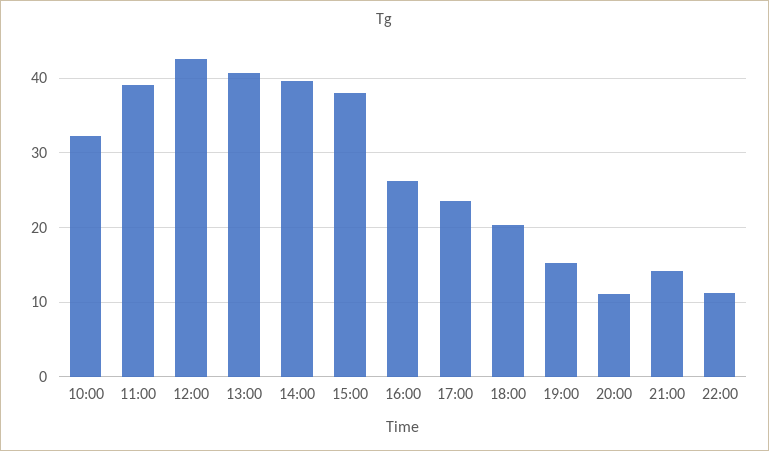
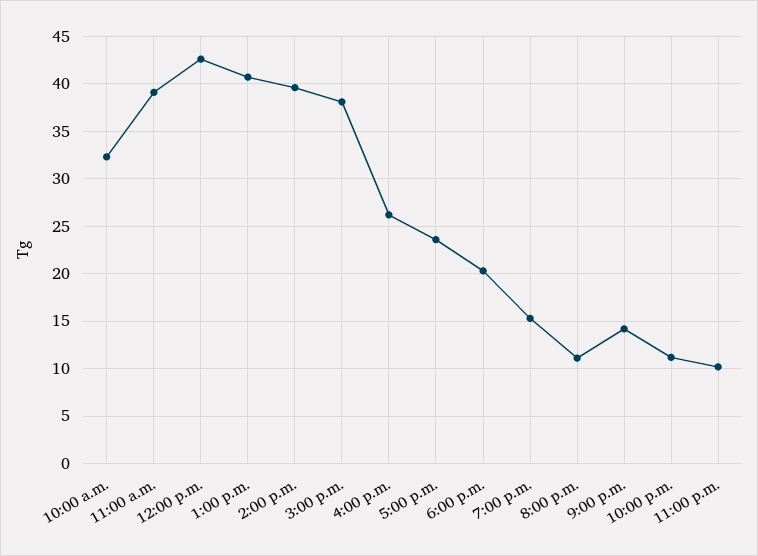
11:00 p.m.: none -> 10

